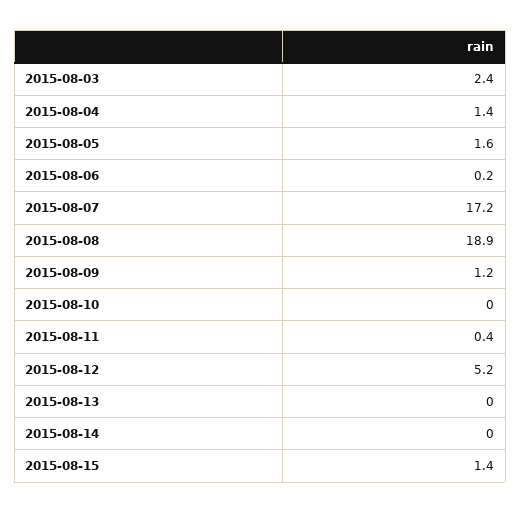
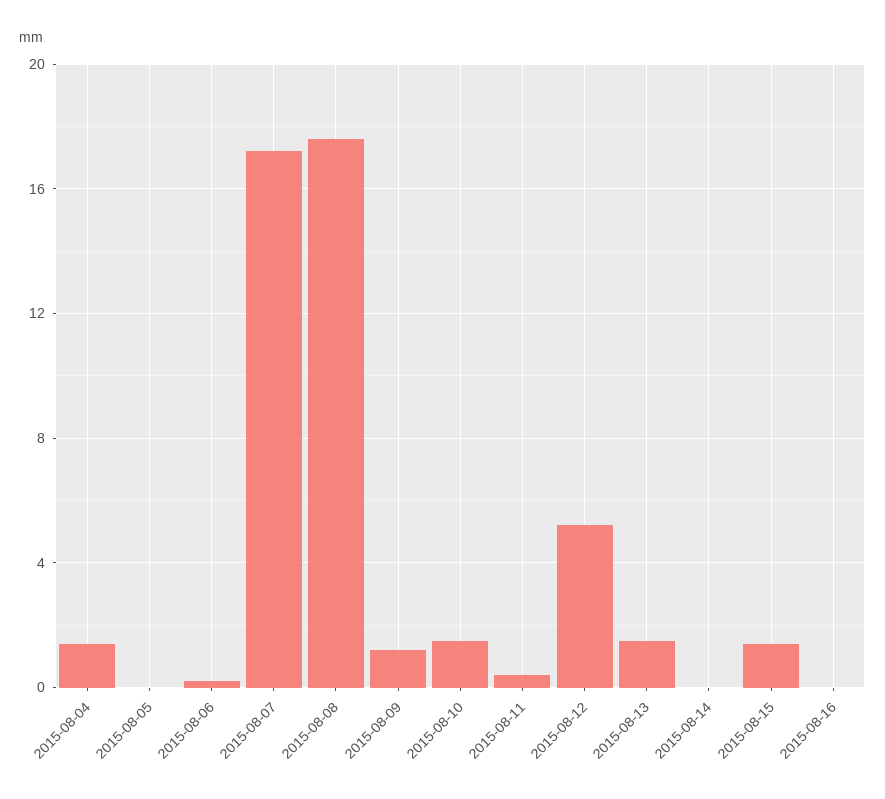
2015-08-03: 2.4 -> none
2015-08-05: 1.6 -> 0
2015-08-08: 18.9 -> 17.5
2015-08-10: 0 -> 1.5
2015-08-13: 0 -> 1.5
2015-08-16: none -> 0

